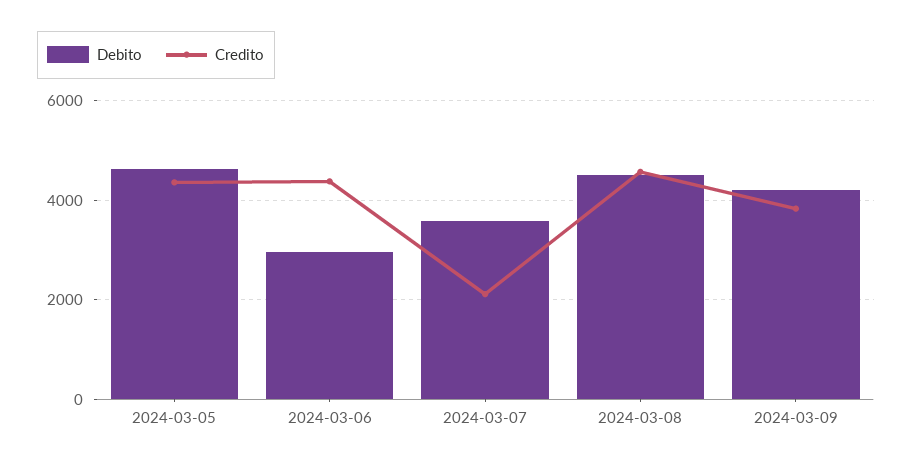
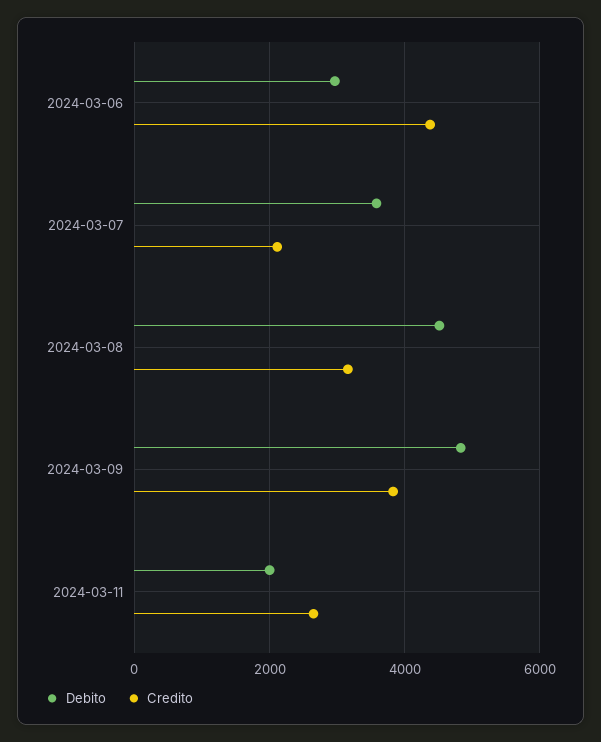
Debito, 2024-03-05: 4600 -> none
Credito, 2024-03-05: 4400 -> none
Credito, 2024-03-08: 4600 -> 3200
Debito, 2024-03-09: 4200 -> 4800
Debito, 2024-03-11: none -> 2000
Credito, 2024-03-11: none -> 2600

